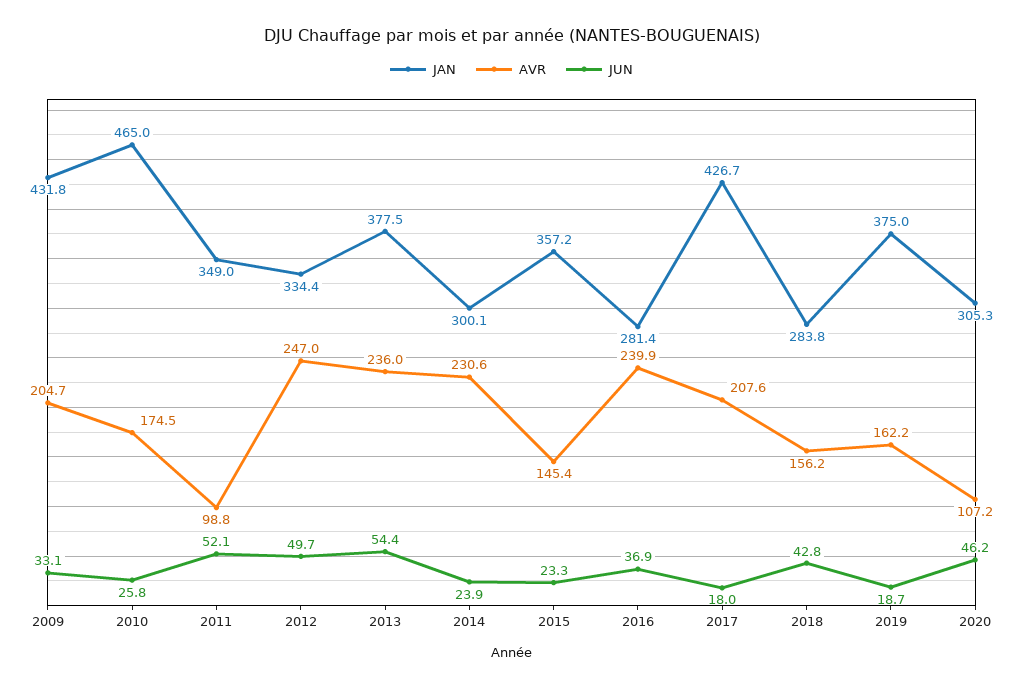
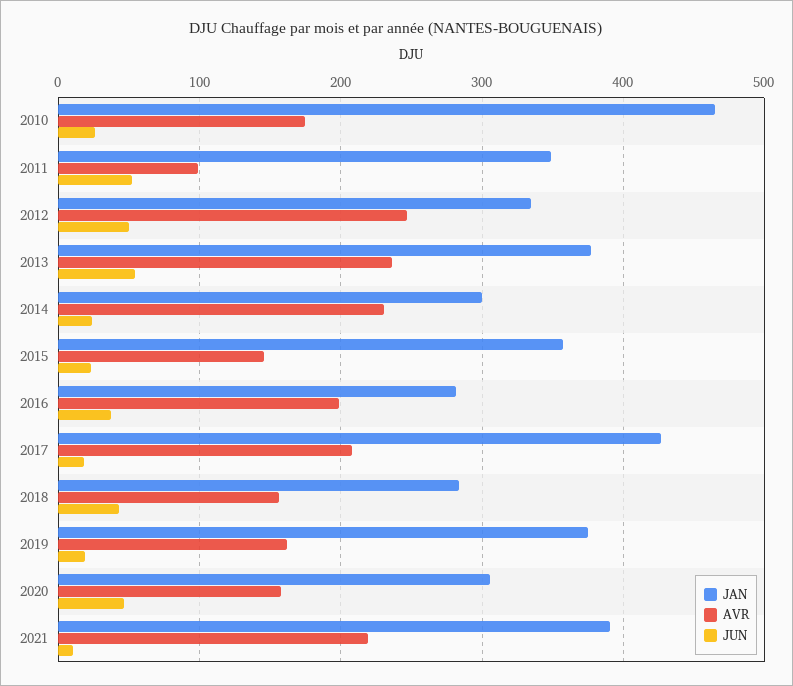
JAN, 2009: 431.8 -> none
AVR, 2009: 204.7 -> none
JUN, 2009: 33.1 -> none
AVR, 2016: 239.9 -> 200
AVR, 2020: 107.2 -> 160
JAN, 2021: none -> 390
AVR, 2021: none -> 220
JUN, 2021: none -> 10

